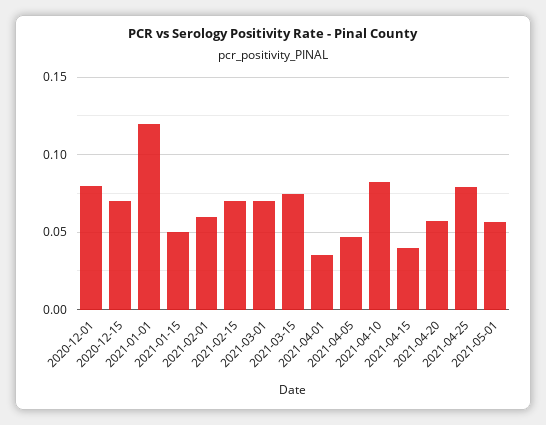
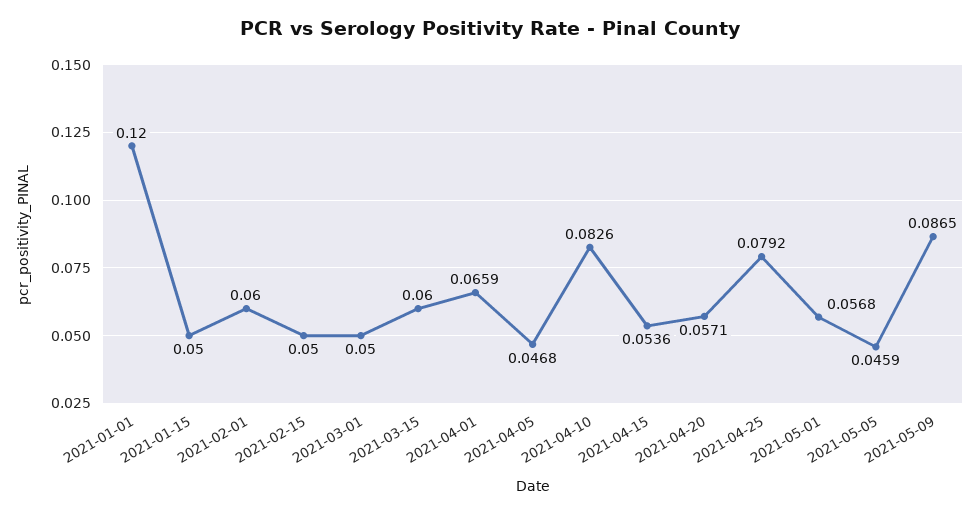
2020-12-01: 0.08 -> none
2020-12-15: 0.07 -> none
2021-02-15: 0.07 -> 0.05
2021-03-01: 0.07 -> 0.05
2021-03-15: 0.075 -> 0.06
2021-04-01: 0.035 -> 0.0659
2021-04-15: 0.04 -> 0.0536
2021-05-05: none -> 0.0459
2021-05-09: none -> 0.0865

